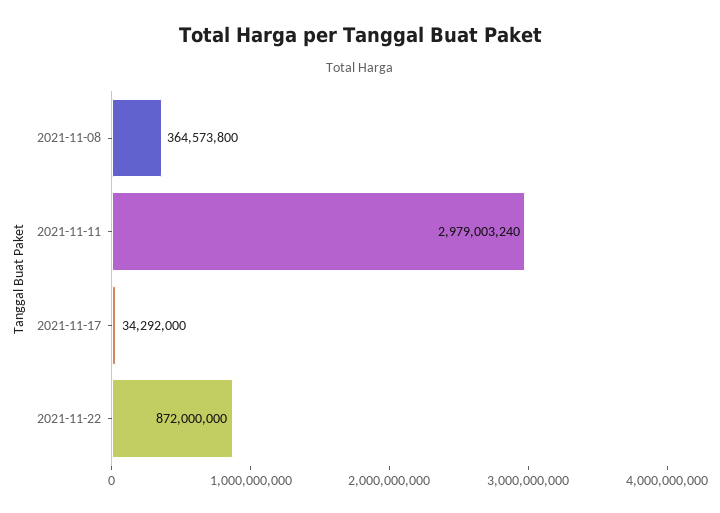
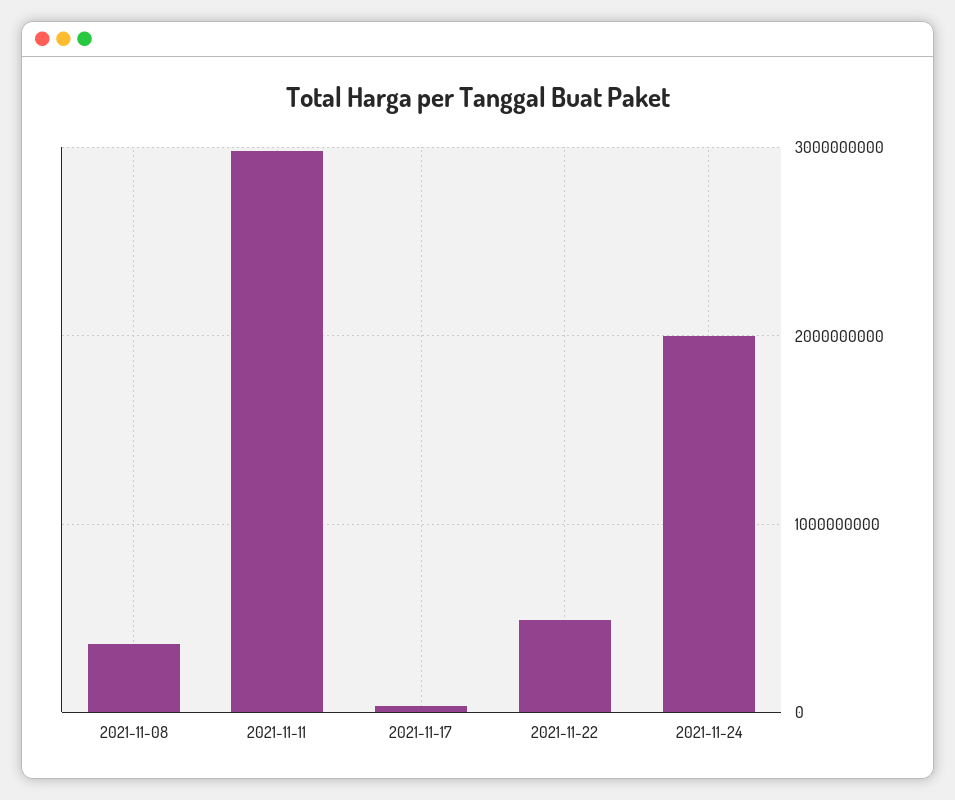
2021-11-22: 872000000 -> 500000000
2021-11-24: none -> 2000000000

